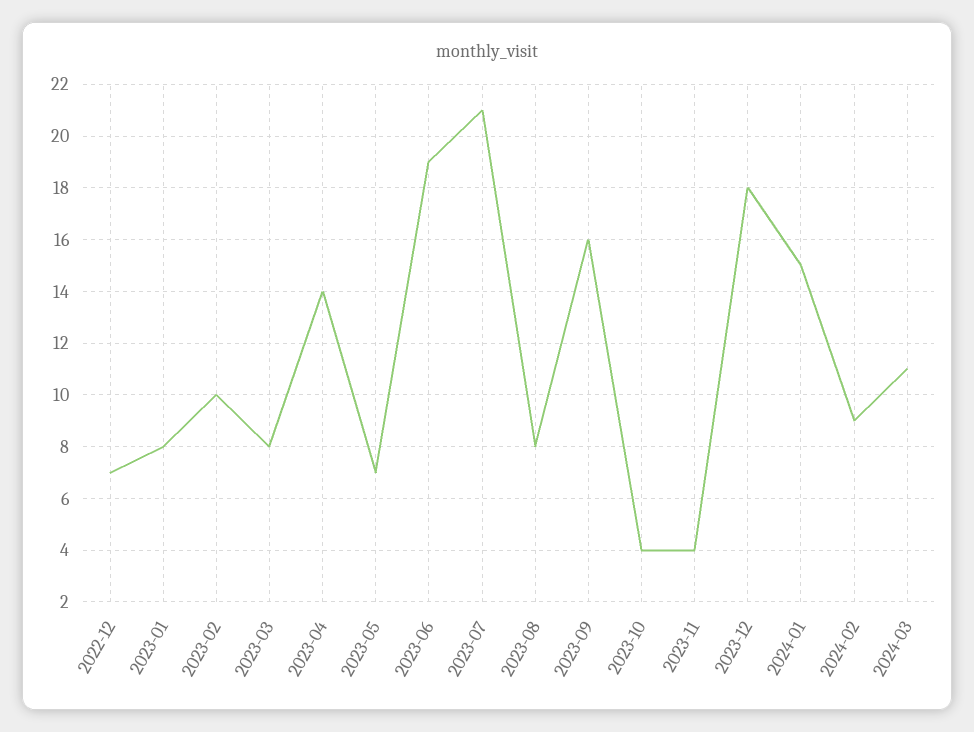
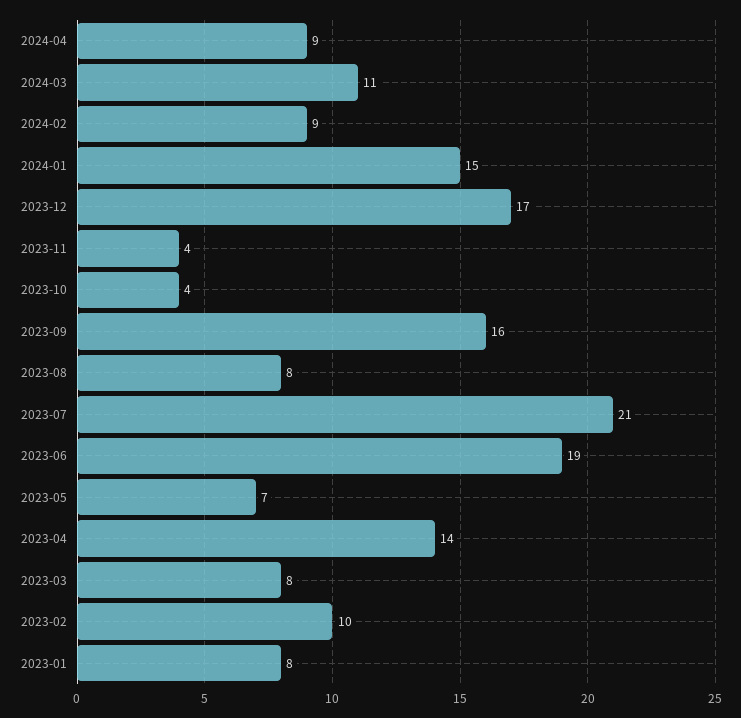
2022-12: 7 -> none
2023-12: 18 -> 17
2024-04: none -> 9

